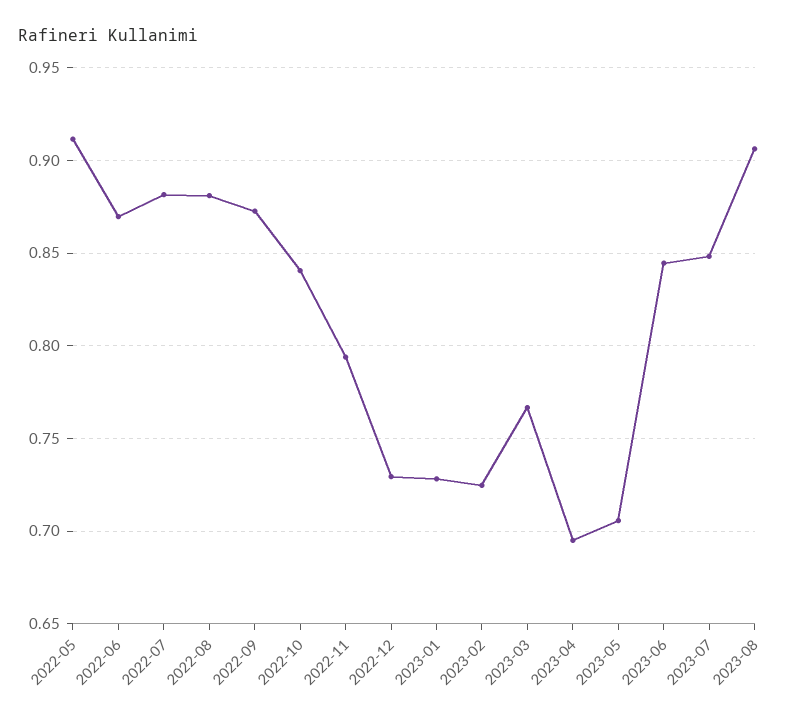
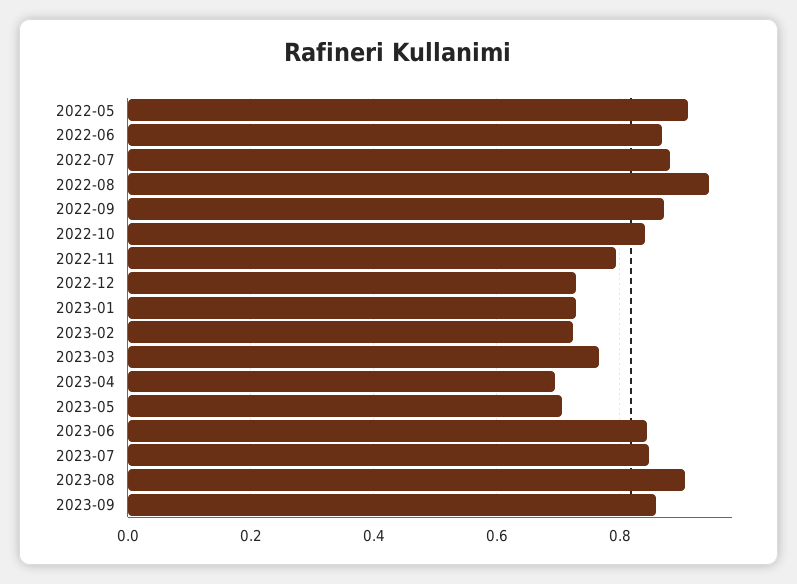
2022-08: 0.88 -> 0.94
2023-09: none -> 0.86

